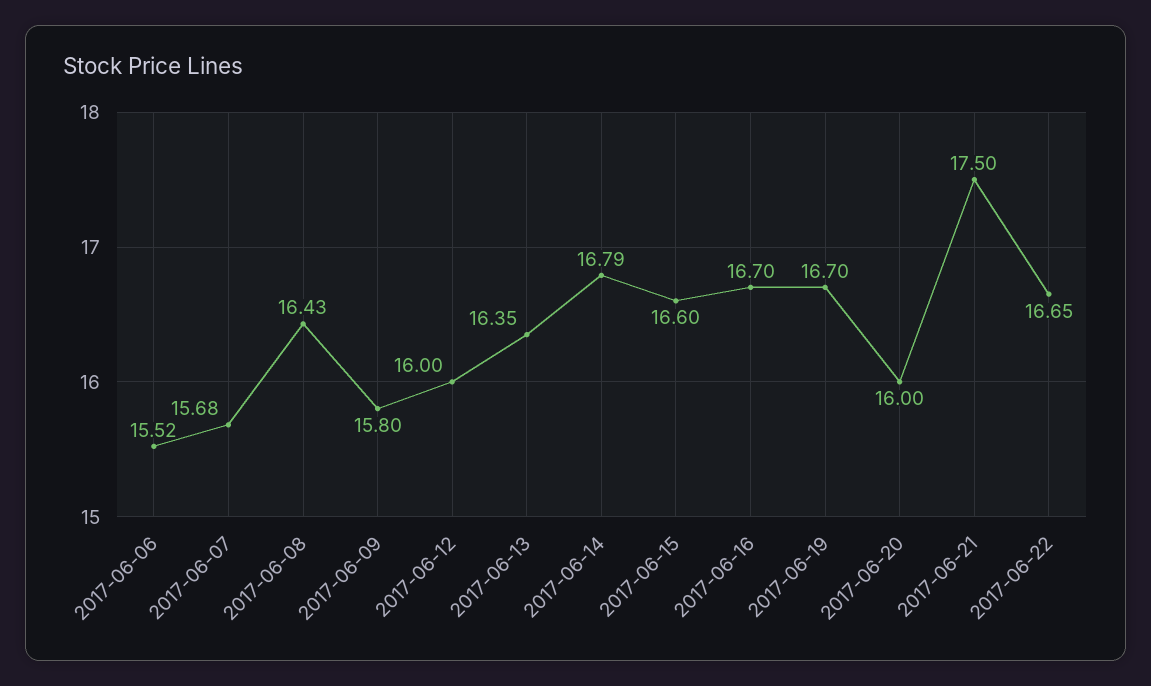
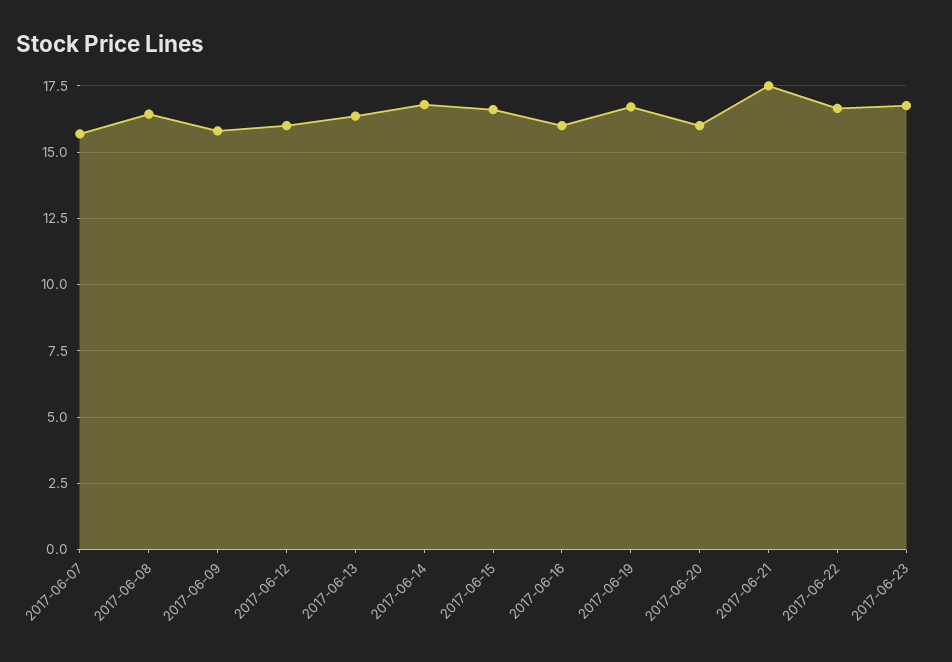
2017-06-06: 15.52 -> none
2017-06-16: 16.7 -> 16
2017-06-23: none -> 16.75

